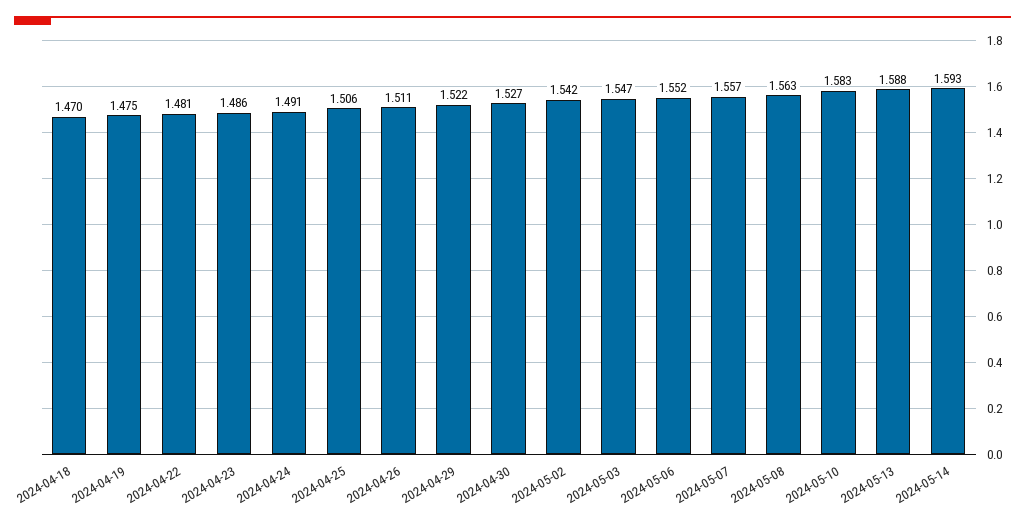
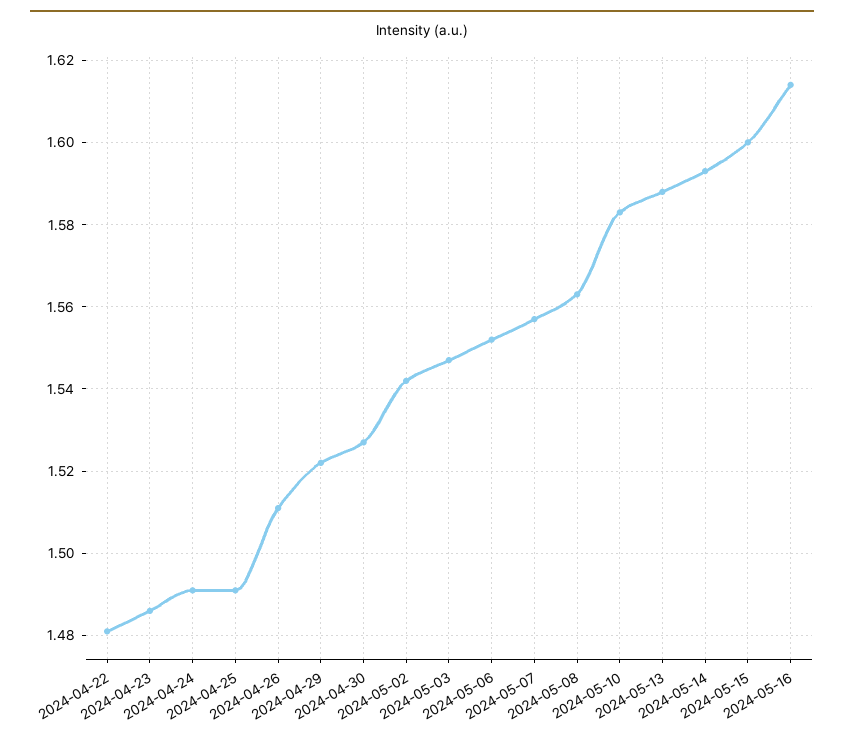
2024-04-18: 1.47 -> none
2024-04-19: 1.475 -> none
2024-04-25: 1.506 -> 1.49
2024-05-15: none -> 1.6
2024-05-16: none -> 1.615

